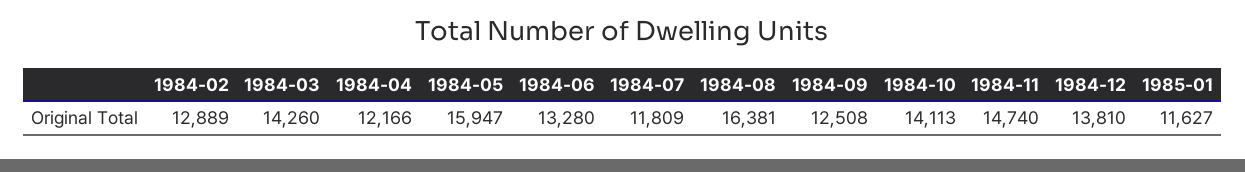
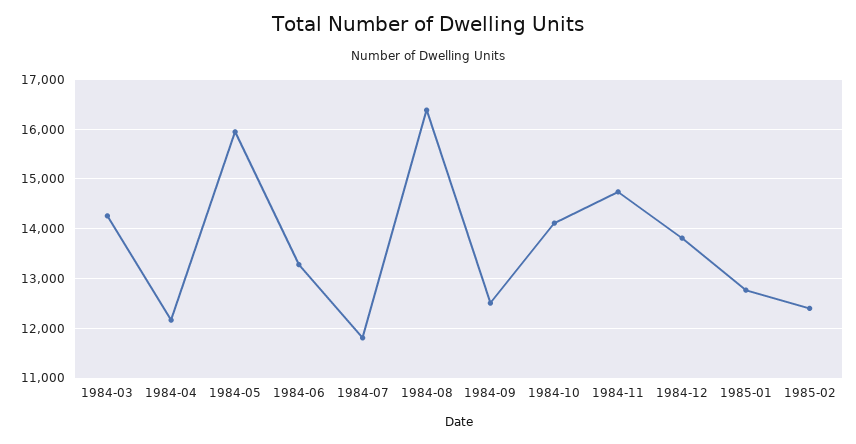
1984-02: 12889 -> none
1985-01: 11627 -> 12800
1985-02: none -> 12400

